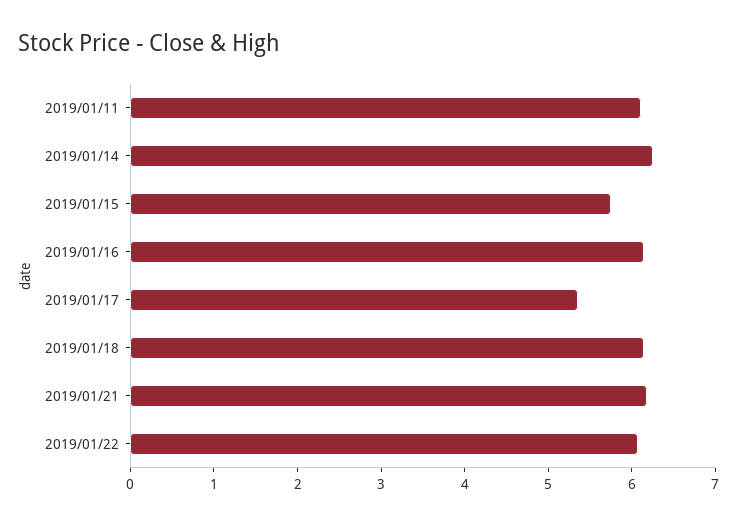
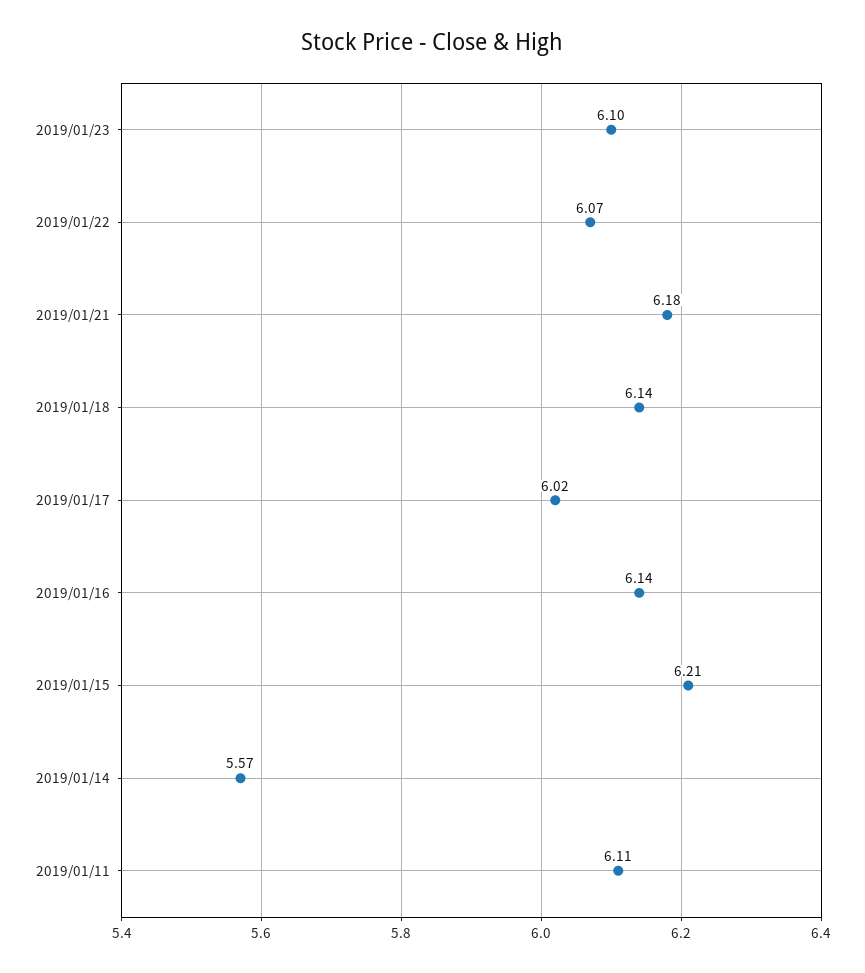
2019/01/14: 6.2 -> 5.57
2019/01/15: 5.8 -> 6.21
2019/01/17: 5.4 -> 6.02
2019/01/23: none -> 6.1

